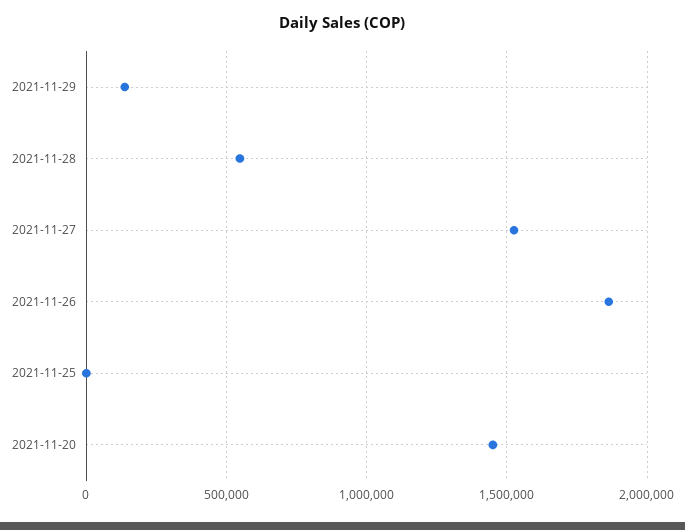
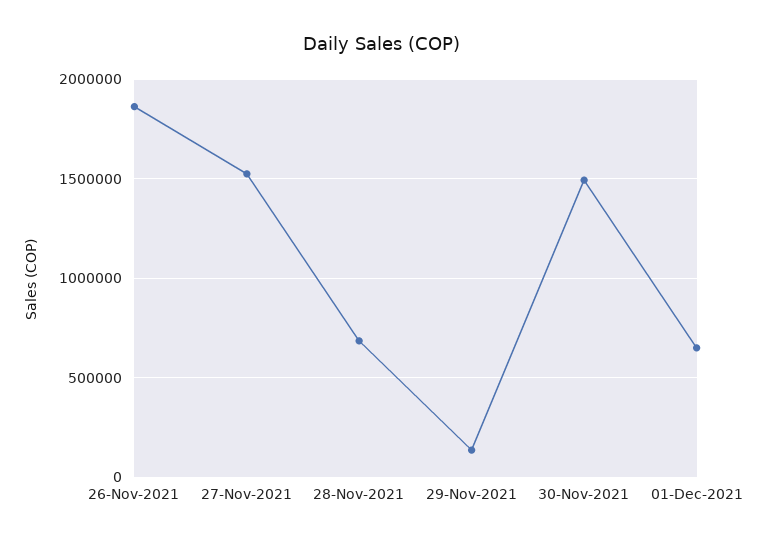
2021-11-28: 550000 -> 700000
2021-11-25: 0 -> none
2021-11-20: 1450000 -> none
30-Nov-2021: none -> 1500000
01-Dec-2021: none -> 650000

